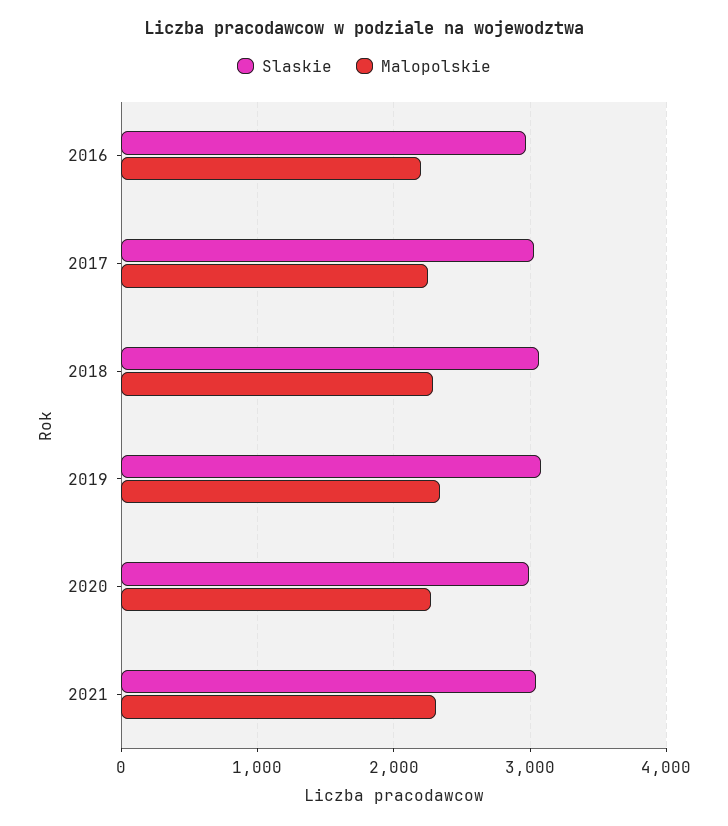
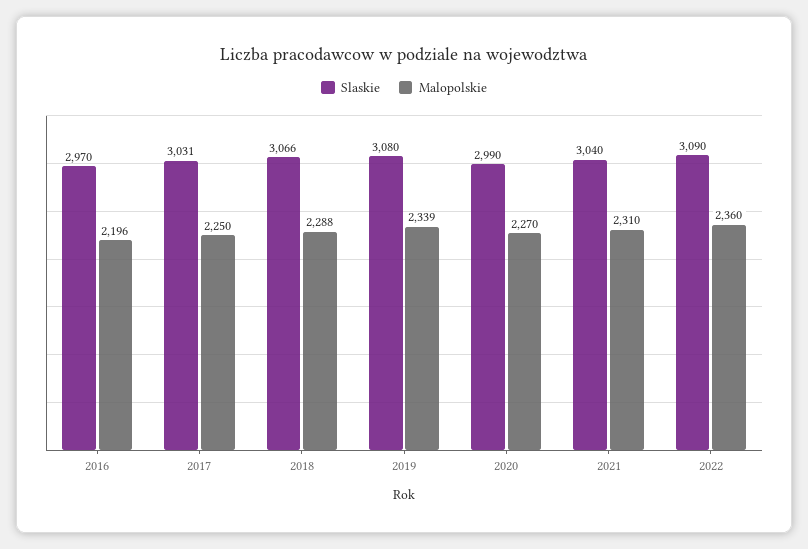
Slaskie, 2022: none -> 3090
Malopolskie, 2022: none -> 2360

